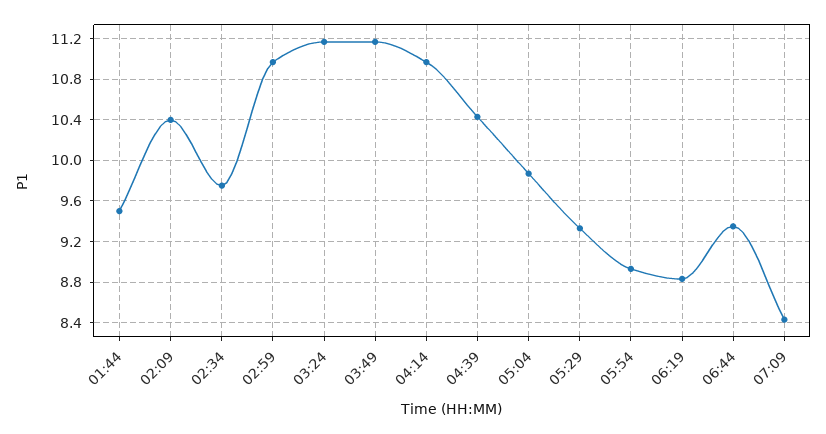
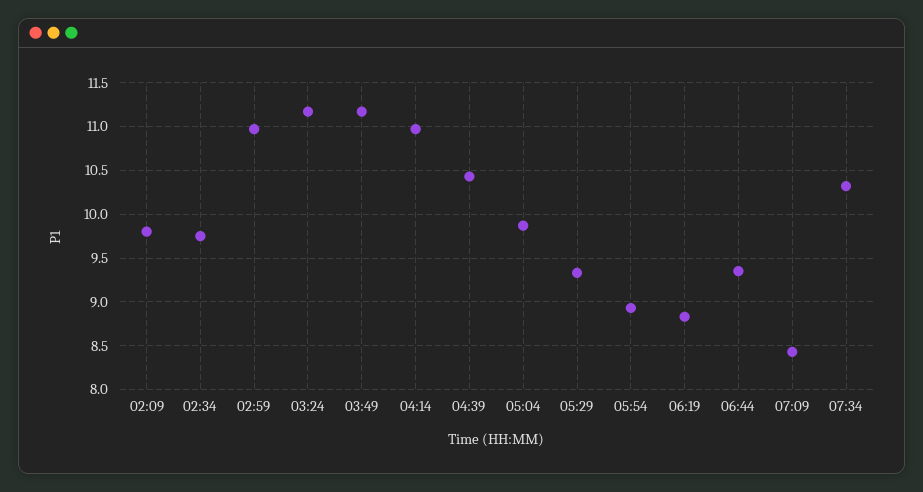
01:44: 9.5 -> none
02:09: 10.4 -> 9.8
07:34: none -> 10.3

